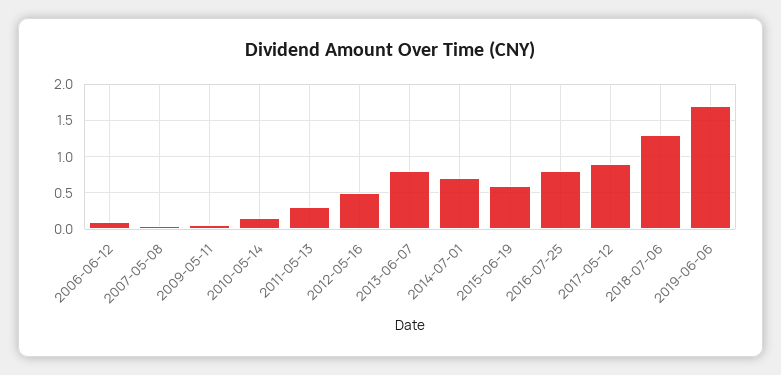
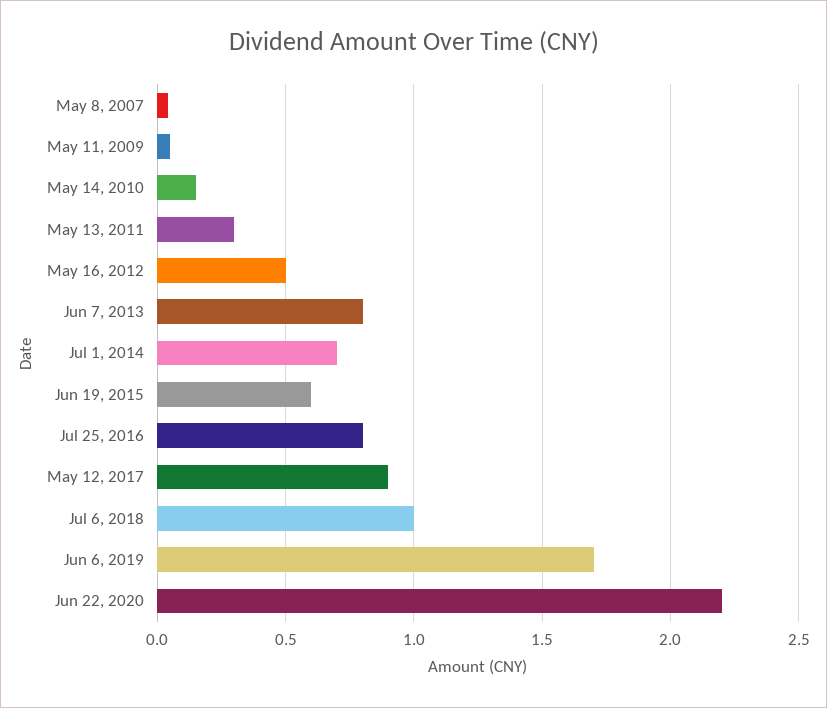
2006-06-12: 0.1 -> none
2018-07-06: 1.3 -> 1
Jun 22, 2020: none -> 2.2

